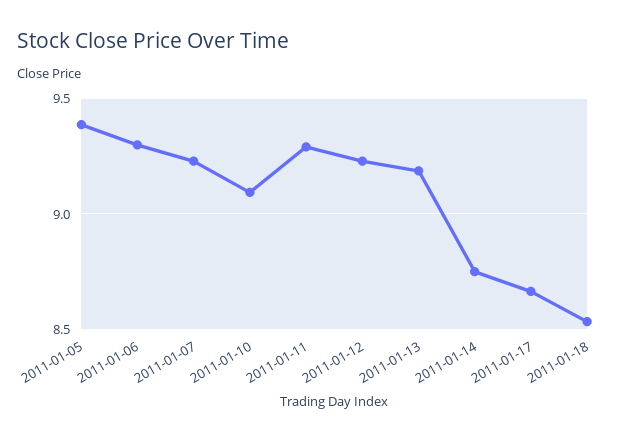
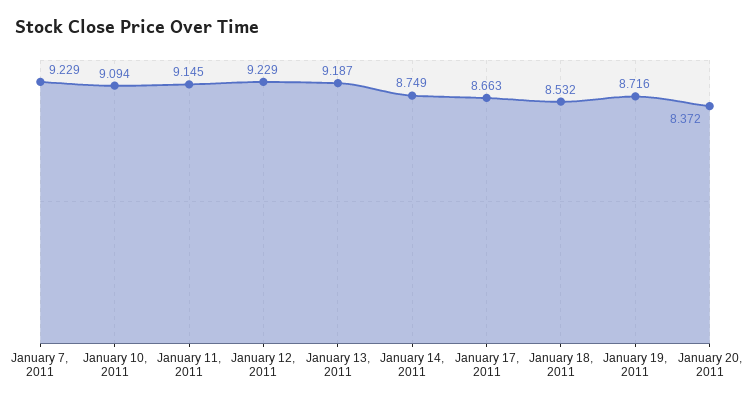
2011-01-05: 9.4 -> none
2011-01-06: 9.3 -> none
2011-01-11: 9.3 -> 9.145
January 19, 2011: none -> 8.716
January 20, 2011: none -> 8.372

